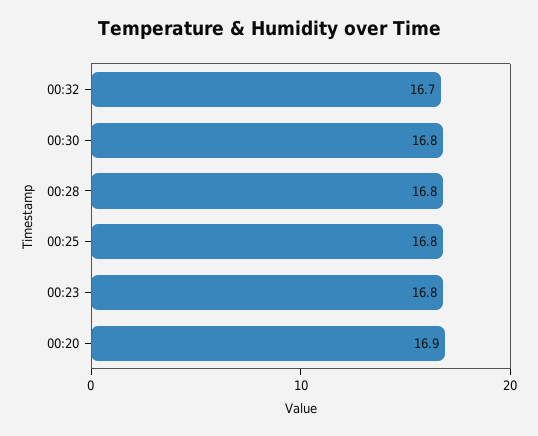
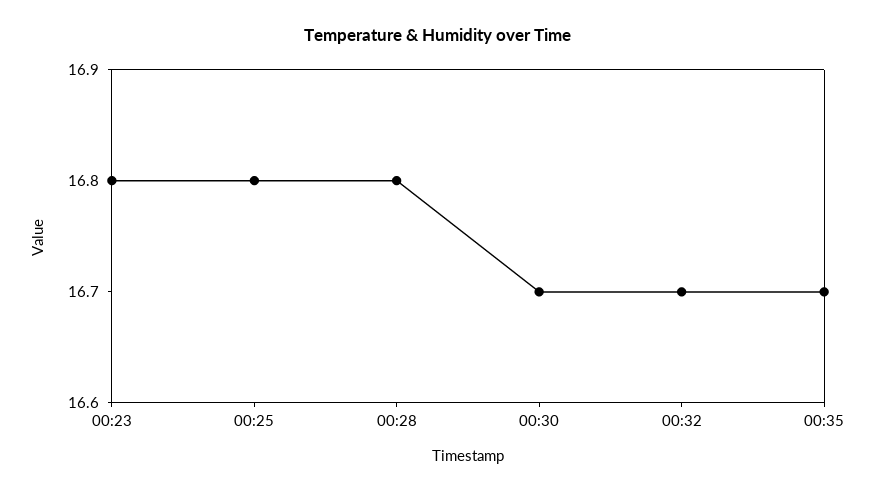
00:30: 16.8 -> 16.7
00:20: 16.9 -> none
00:35: none -> 16.7

